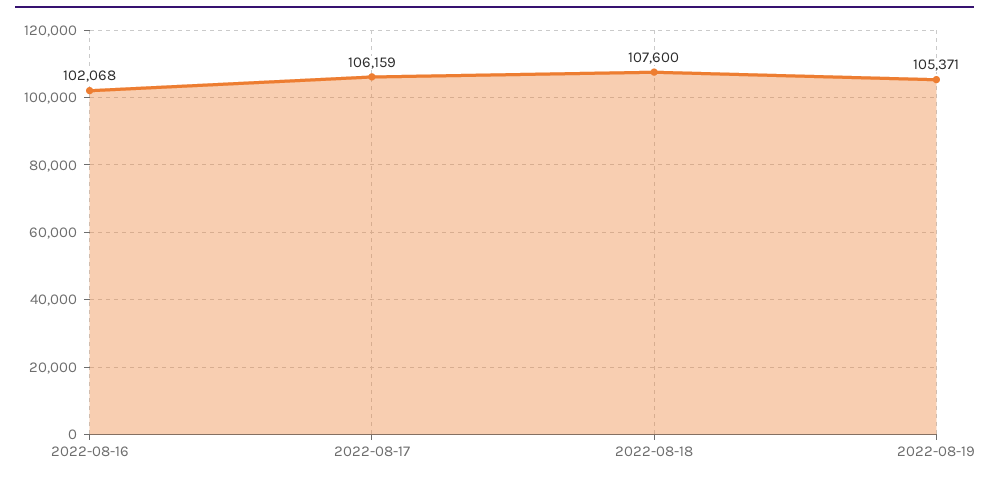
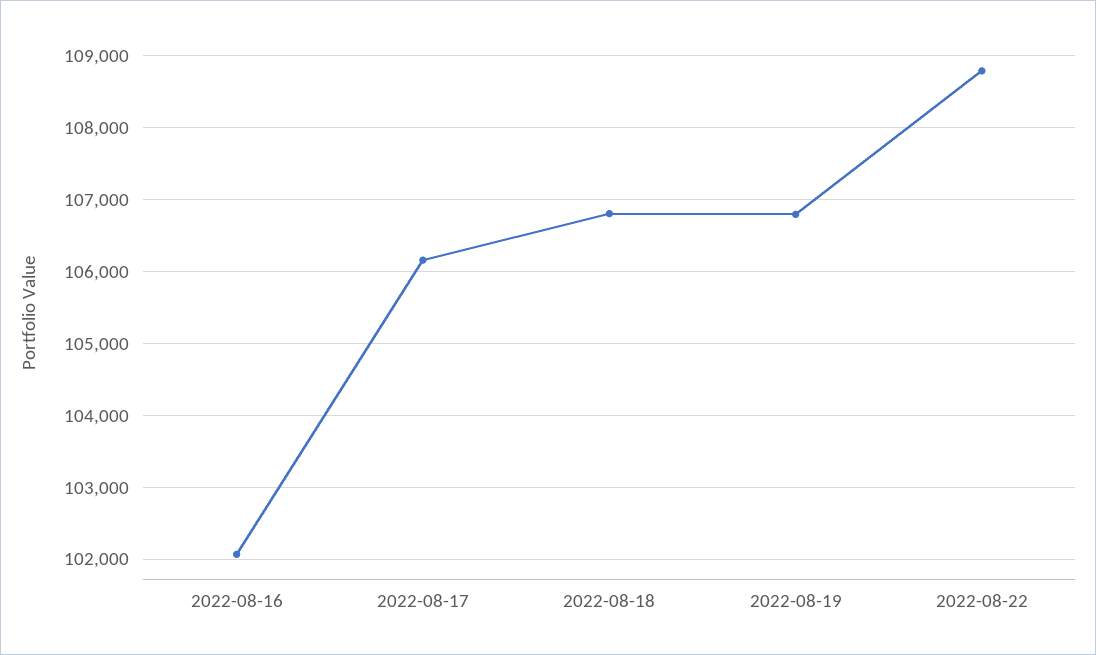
2022-08-18: 107600 -> 106800
2022-08-19: 105371 -> 106800
2022-08-22: none -> 108800

